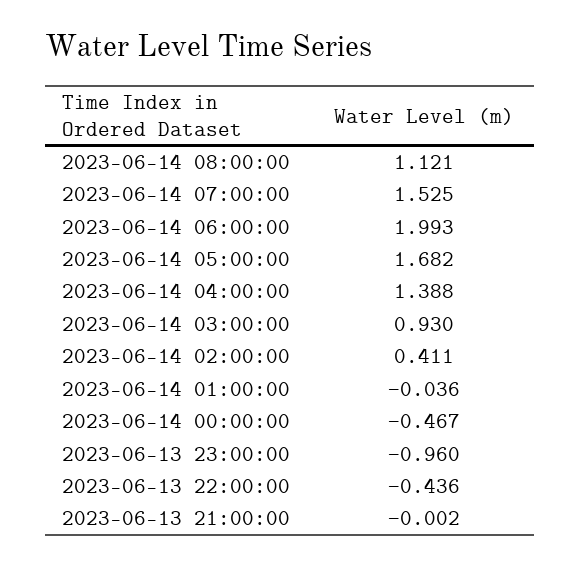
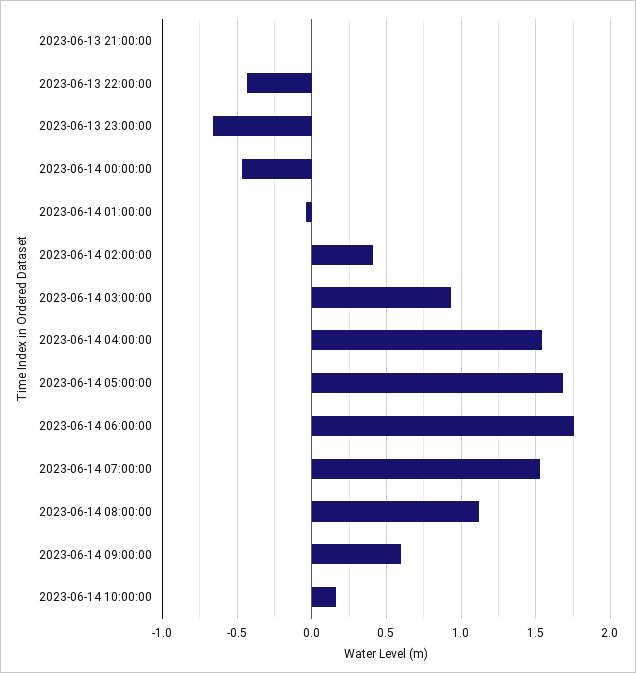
2023-06-14 06:00:00: 1.993 -> 1.75
2023-06-14 04:00:00: 1.388 -> 1.55
2023-06-13 23:00:00: -0.96 -> -0.65
2023-06-14 09:00:00: none -> 0.6
2023-06-14 10:00:00: none -> 0.15

